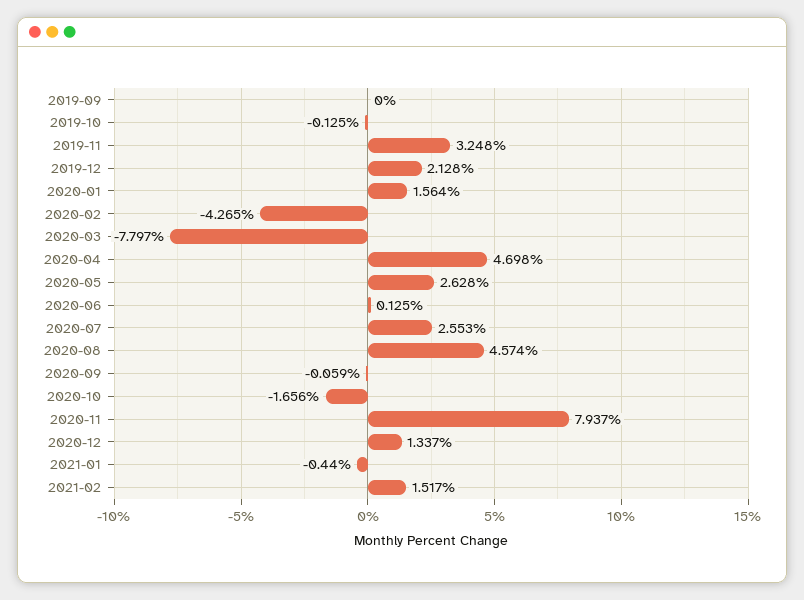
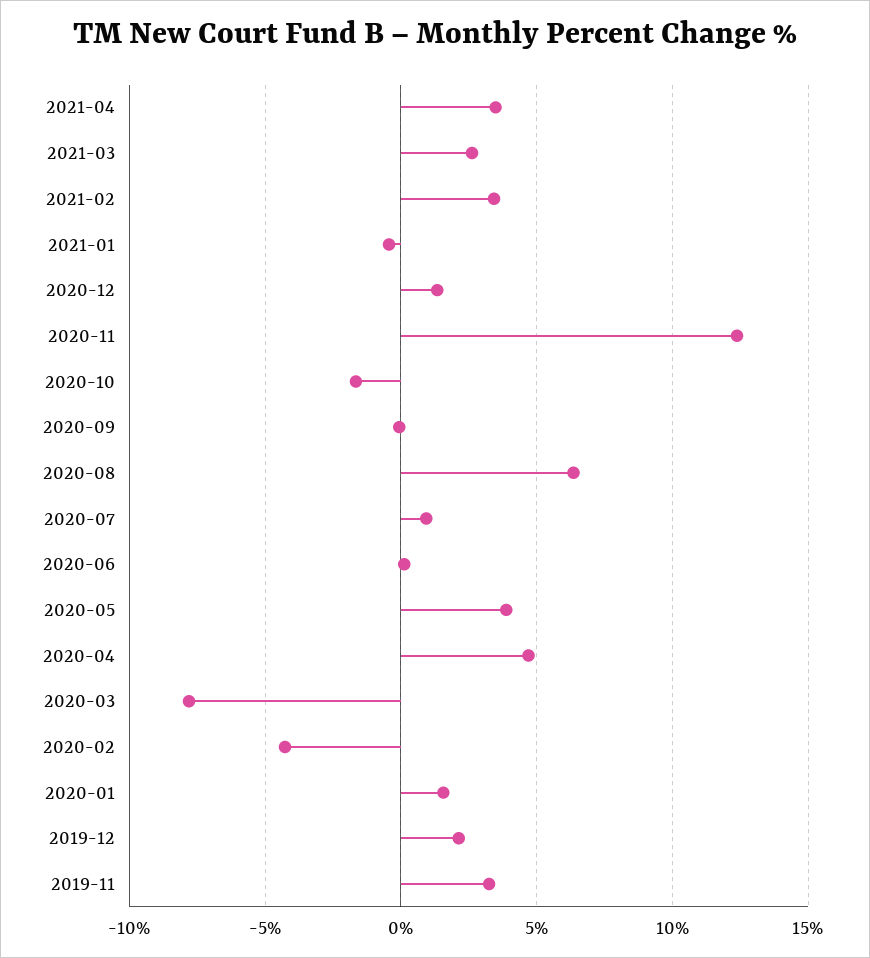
2019-09: 0 -> none
2019-10: -0.125 -> none
2020-05: 2.628 -> 4
2020-07: 2.553 -> 1
2020-08: 4.574 -> 6.5
2020-11: 7.937 -> 12.5
2021-02: 1.517 -> 3.5
2021-04: none -> 3.5
2021-03: none -> 2.5

